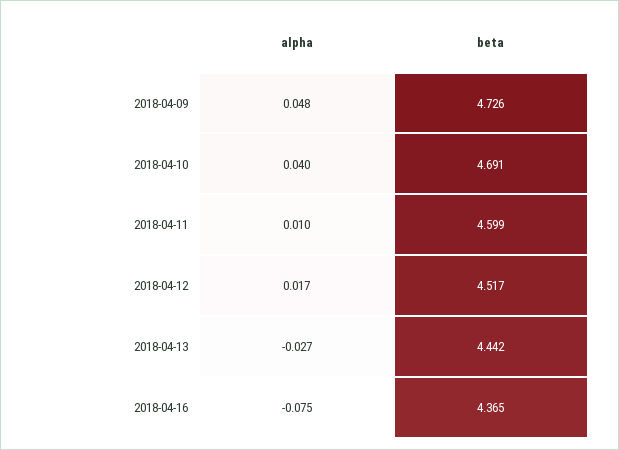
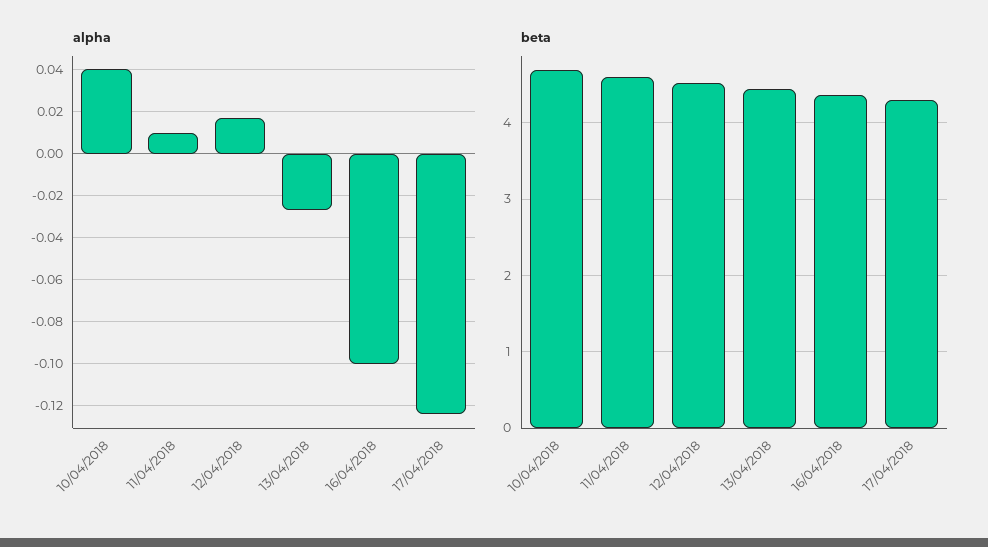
alpha, 2018-04-09: 0.048 -> none
beta, 2018-04-09: 4.726 -> none
alpha, 2018-04-16: -0.075 -> -0.1
alpha, 17/04/2018: none -> -0.125
beta, 17/04/2018: none -> 4.3

